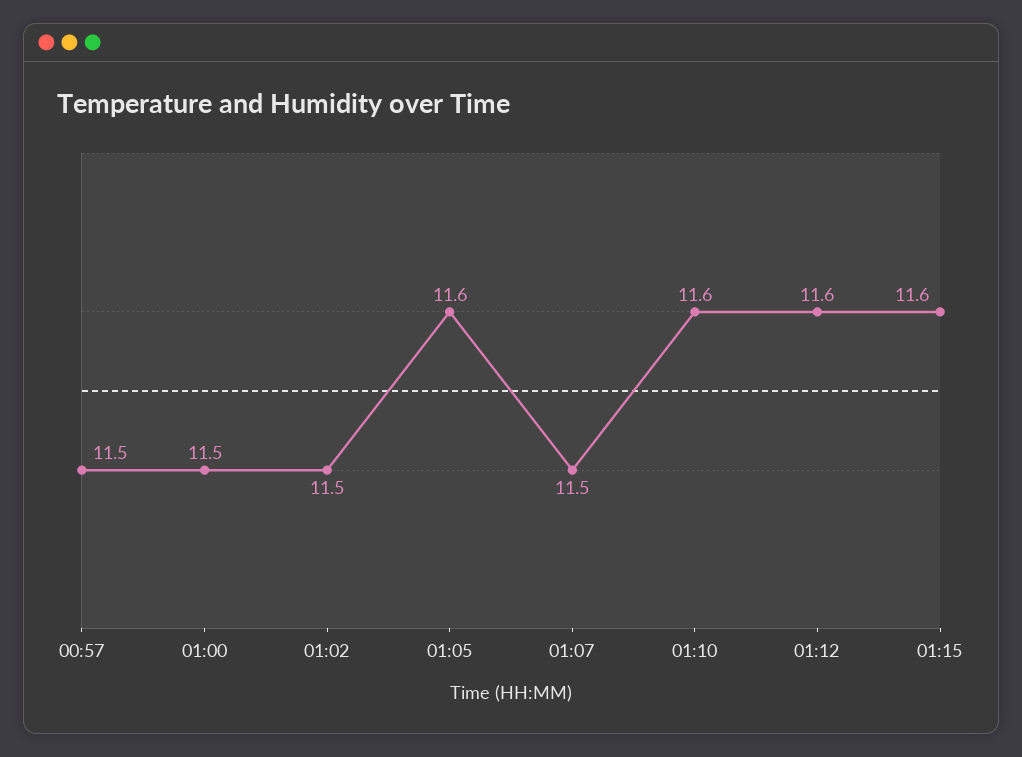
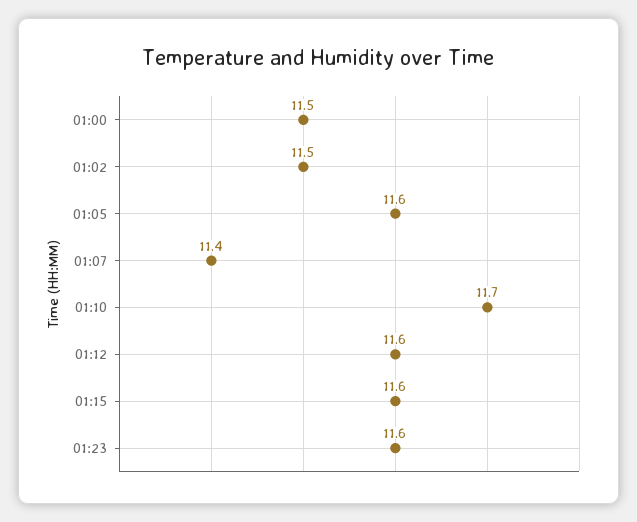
00:57: 11.5 -> none
01:07: 11.5 -> 11.4
01:10: 11.6 -> 11.7
01:23: none -> 11.6

